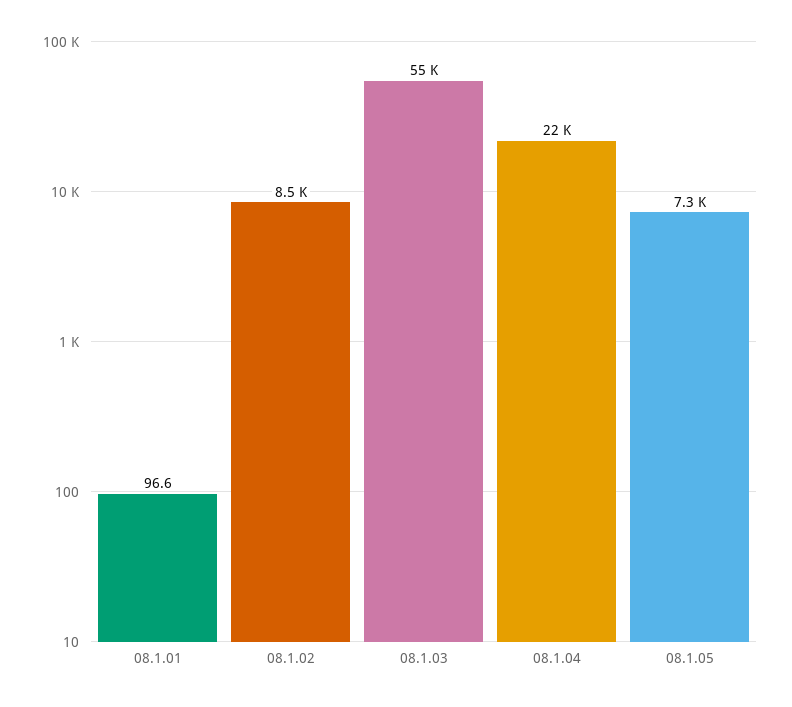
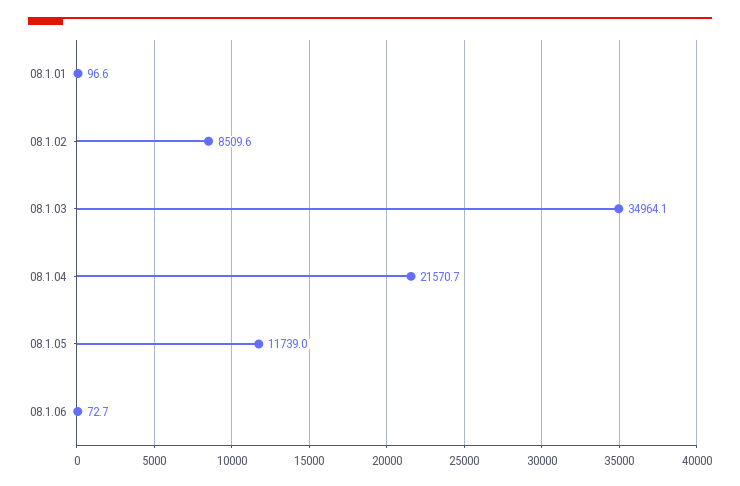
08.1.03: 55000 -> 34964.1
08.1.05: 7300 -> 11739
08.1.06: none -> 72.7

